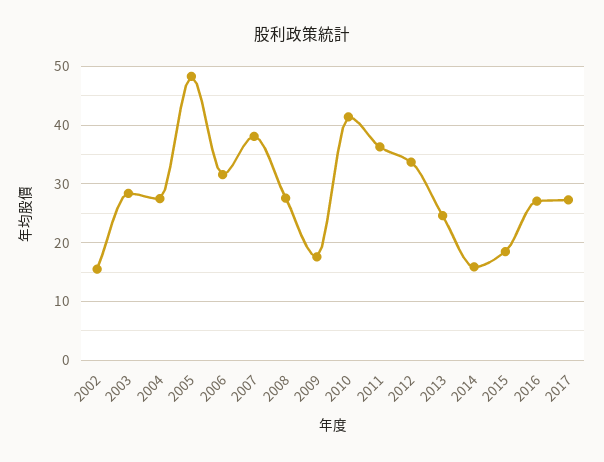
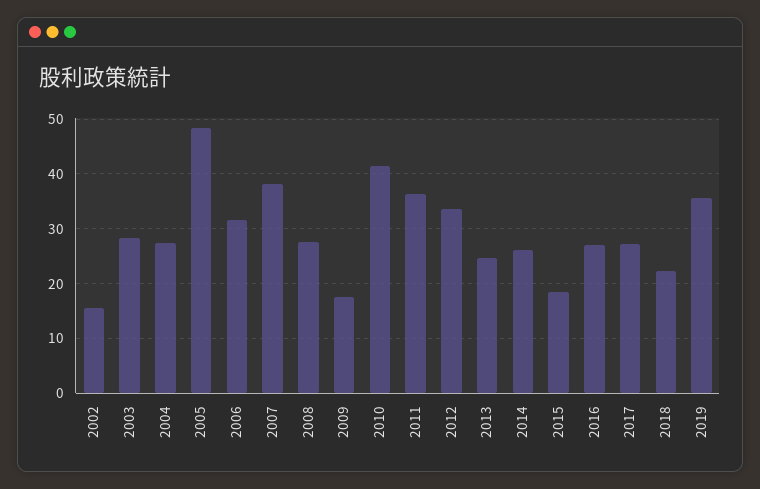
2014: 16 -> 26
2018: none -> 22
2019: none -> 36

